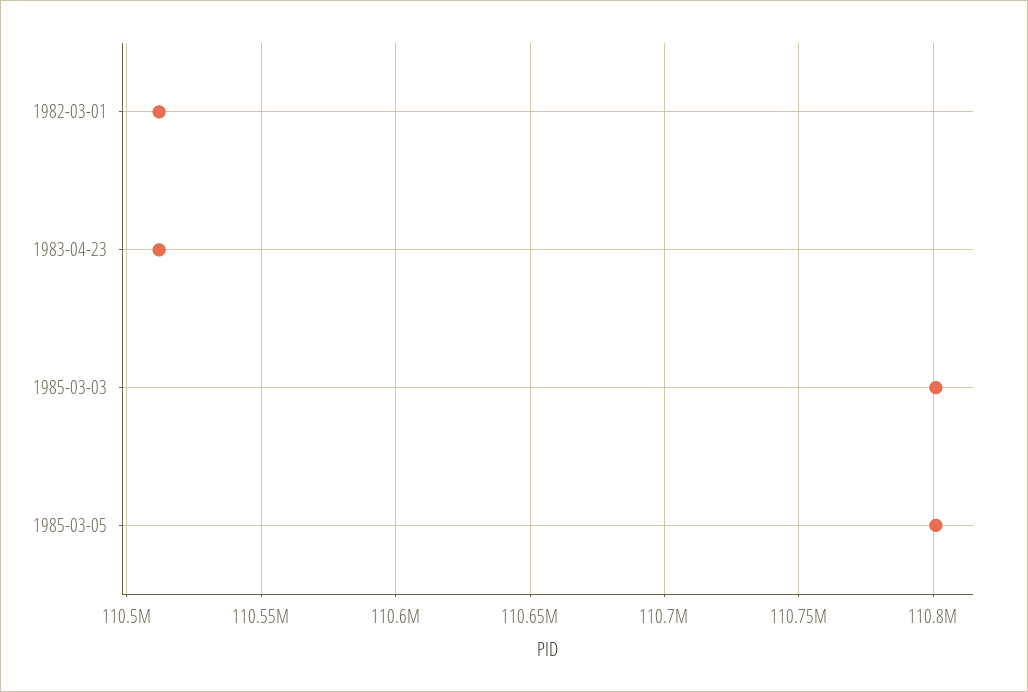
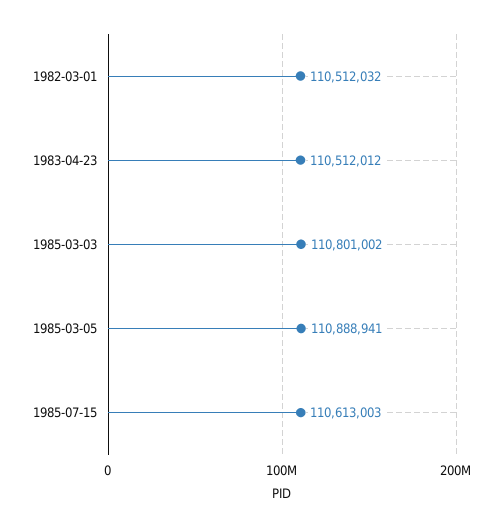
1985-03-05: 110800000 -> 110888941
1985-07-15: none -> 110613003

